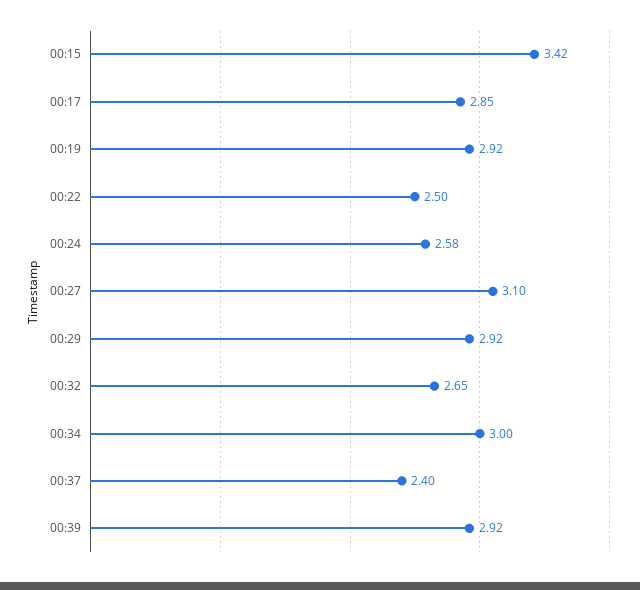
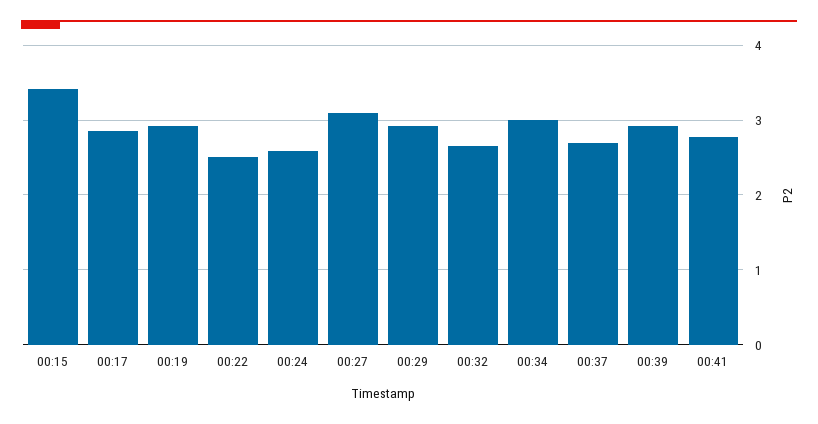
00:37: 2.4 -> 2.7
00:41: none -> 2.8

